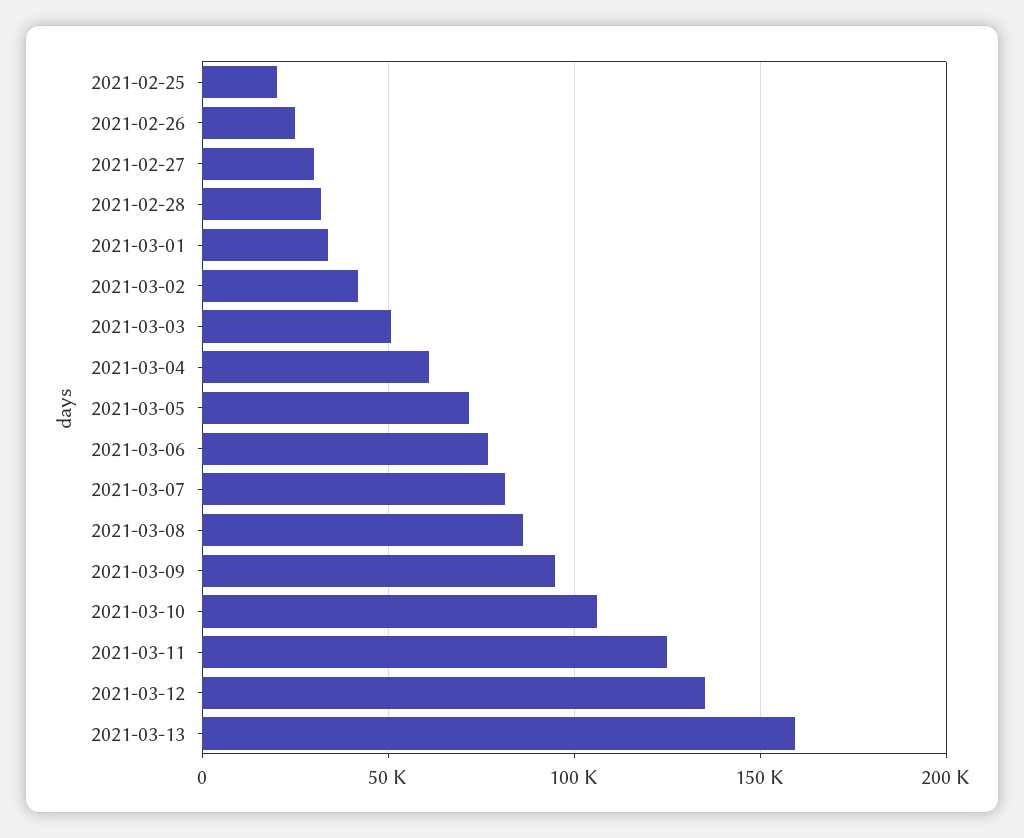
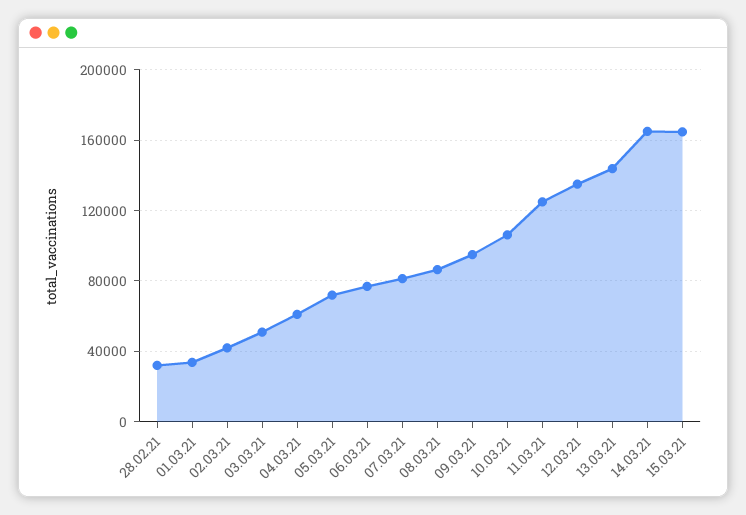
2021-02-25: 20000 -> none
2021-02-26: 25000 -> none
2021-02-27: 30000 -> none
2021-03-13: 160000 -> 145000
14.03.21: none -> 165000
15.03.21: none -> 165000

